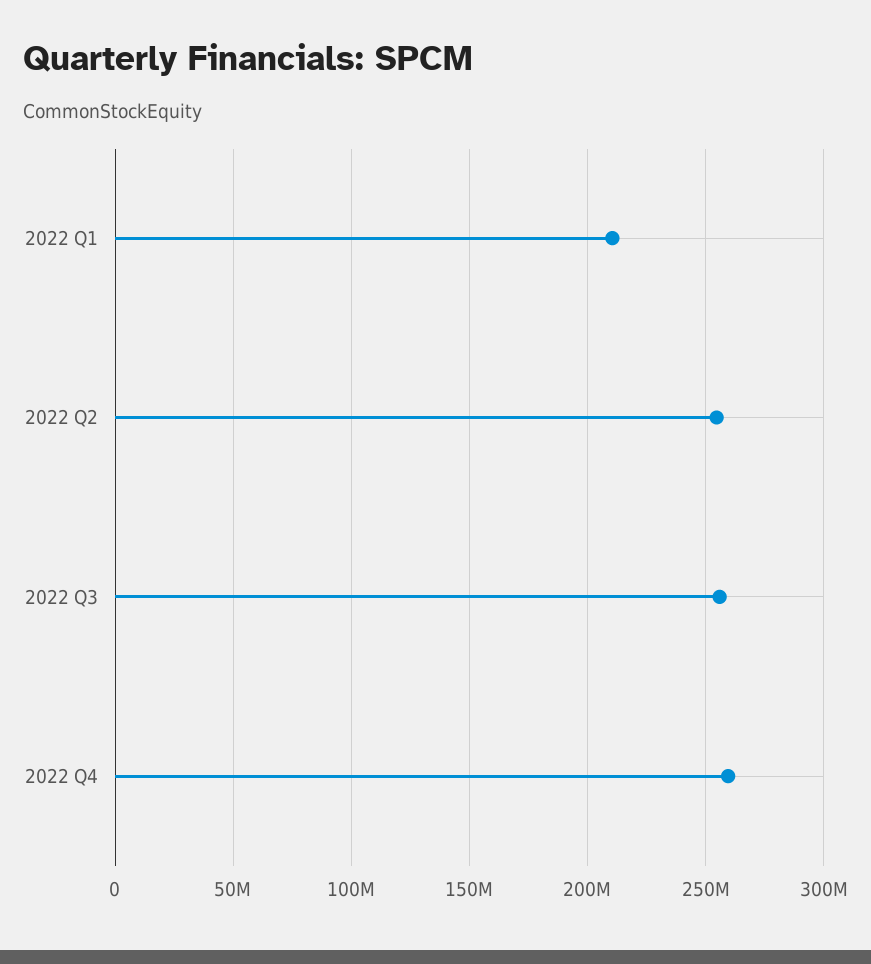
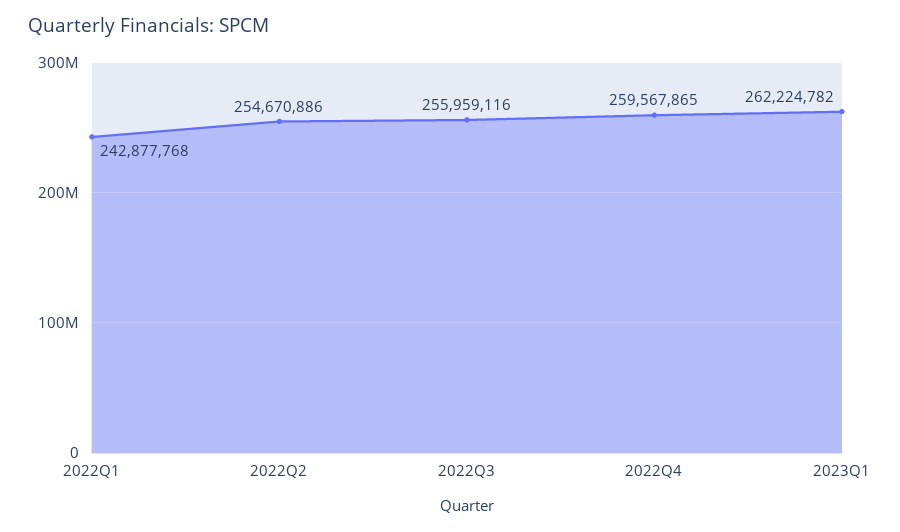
2022 Q1: 210000000 -> 242877768
2023Q1: none -> 262224782

